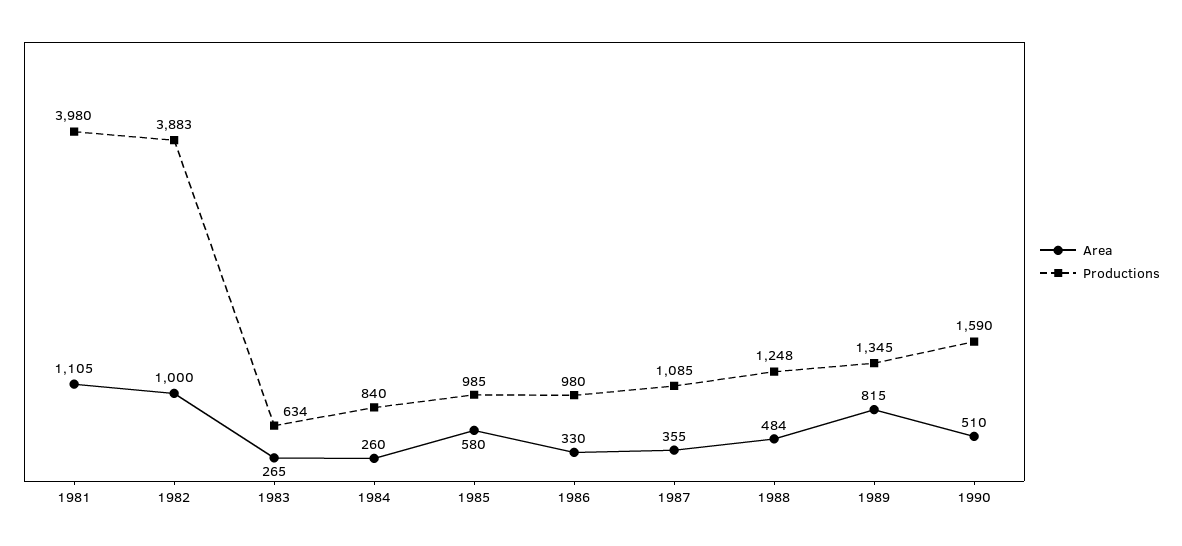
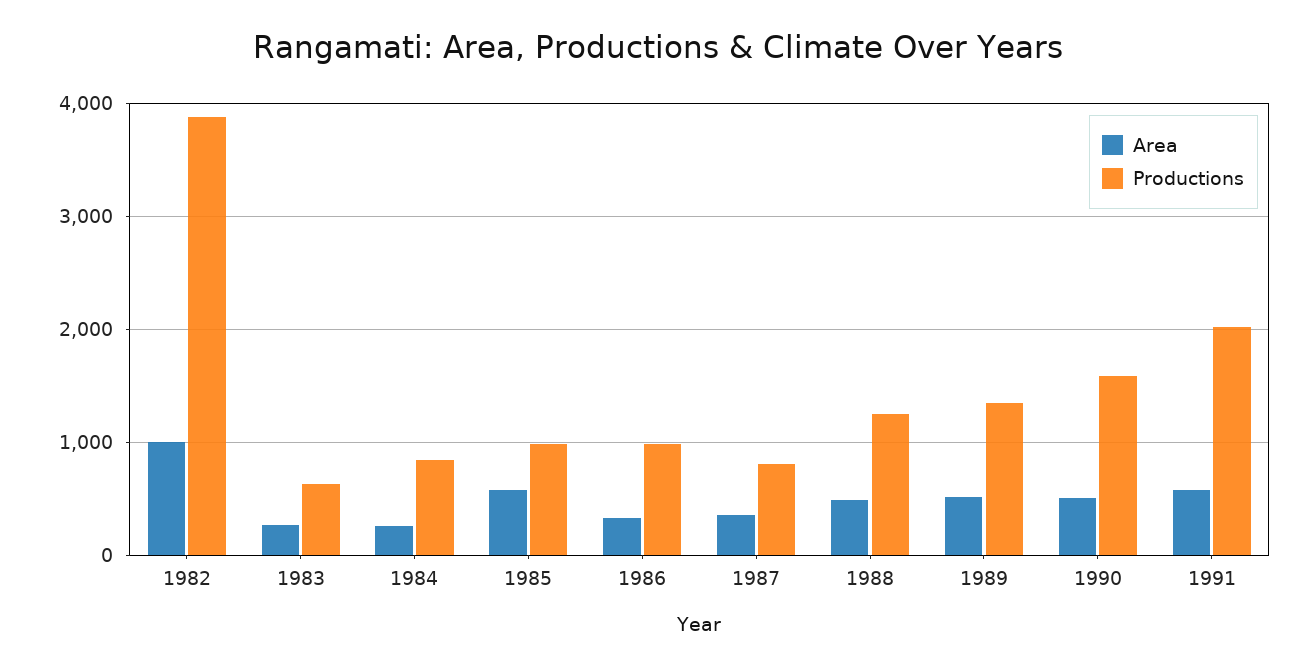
Area, 1981: 1105 -> none
Productions, 1981: 3980 -> none
Productions, 1987: 1085 -> 800
Area, 1989: 815 -> 500
Area, 1991: none -> 600
Productions, 1991: none -> 2000

